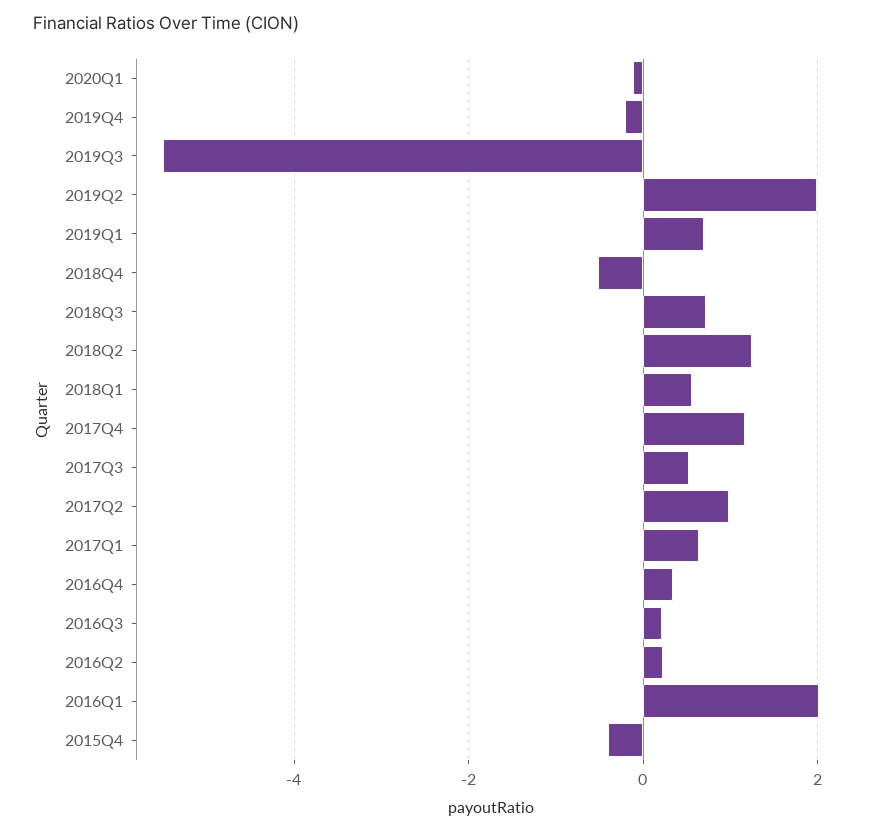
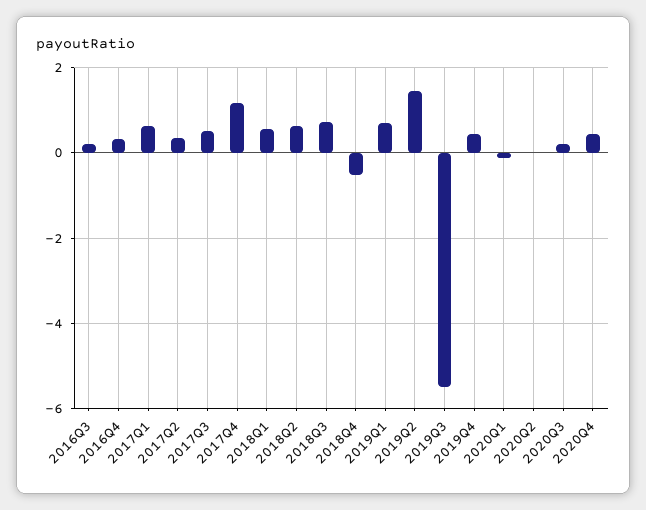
2019Q4: -0.2 -> 0.4
2019Q2: 2 -> 1.4
2018Q2: 1.2 -> 0.6
2017Q2: 1 -> 0.4
2016Q2: 0.2 -> none
2016Q1: 2 -> none
2015Q4: -0.4 -> none
2020Q2: none -> 0
2020Q3: none -> 0.2
2020Q4: none -> 0.4

